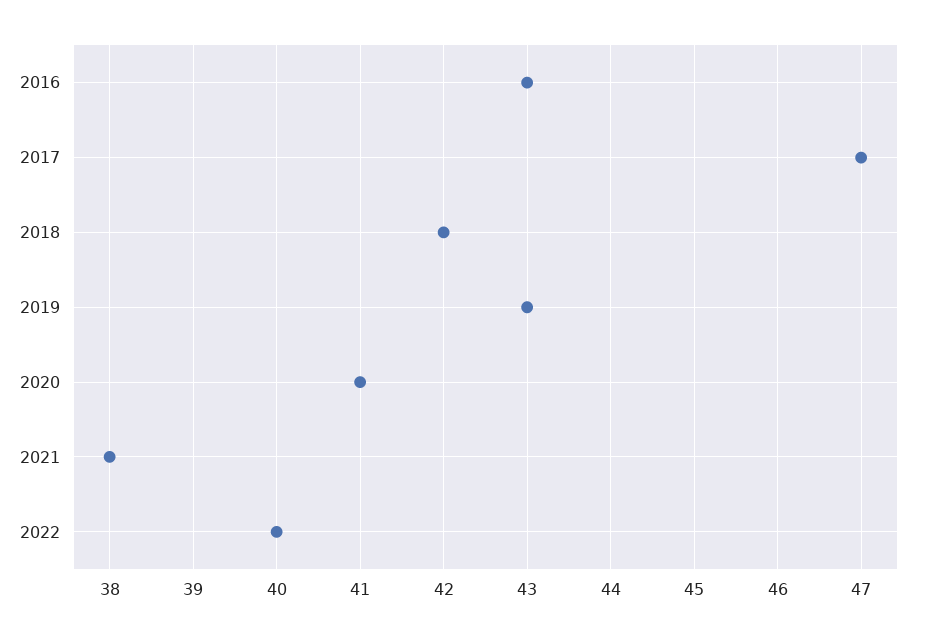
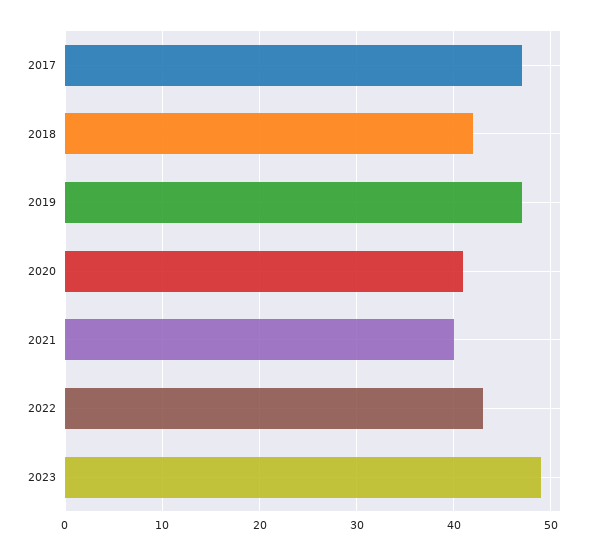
2016: 43 -> none
2019: 43 -> 47
2021: 38 -> 40
2022: 40 -> 43
2023: none -> 49

